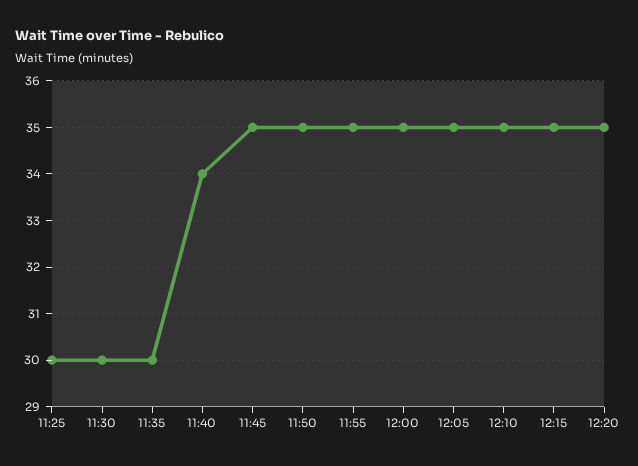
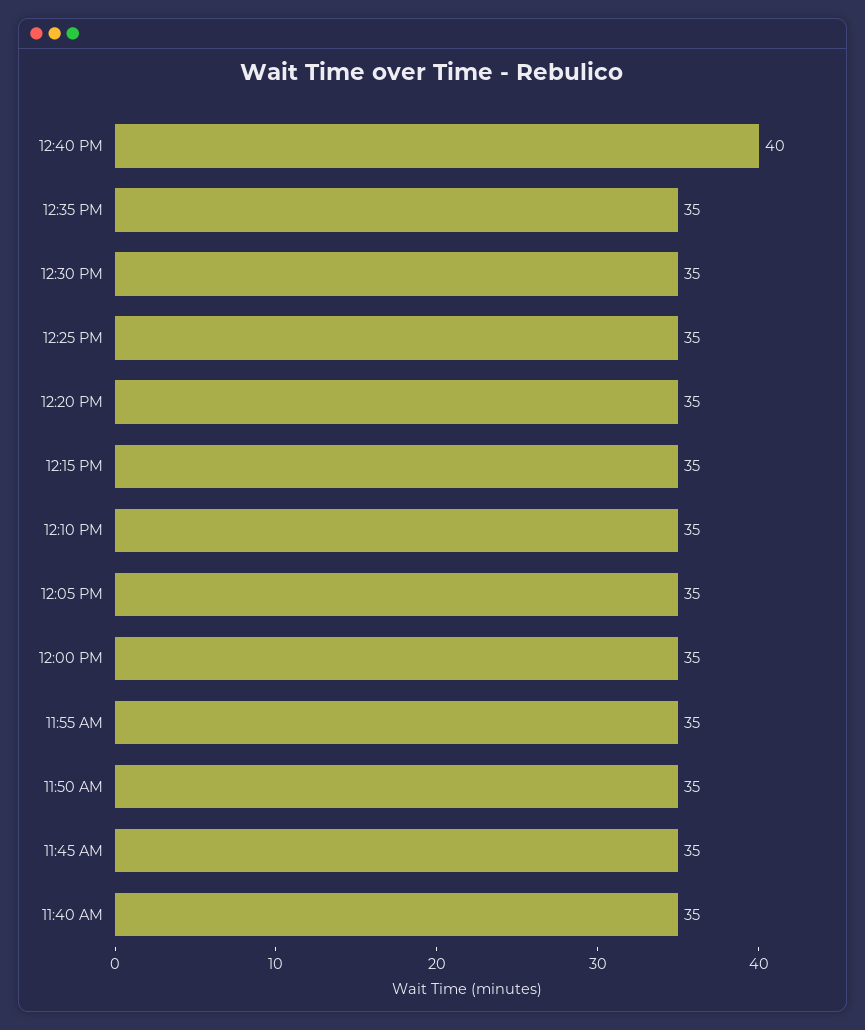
11:25: 30 -> none
11:30: 30 -> none
11:35: 30 -> none
11:40: 34 -> 35
12:40 PM: none -> 40
12:35 PM: none -> 35
12:30 PM: none -> 35
12:25 PM: none -> 35

